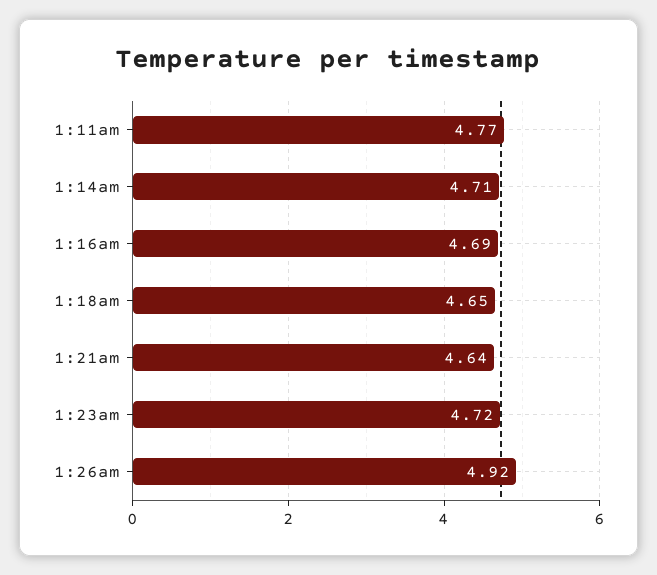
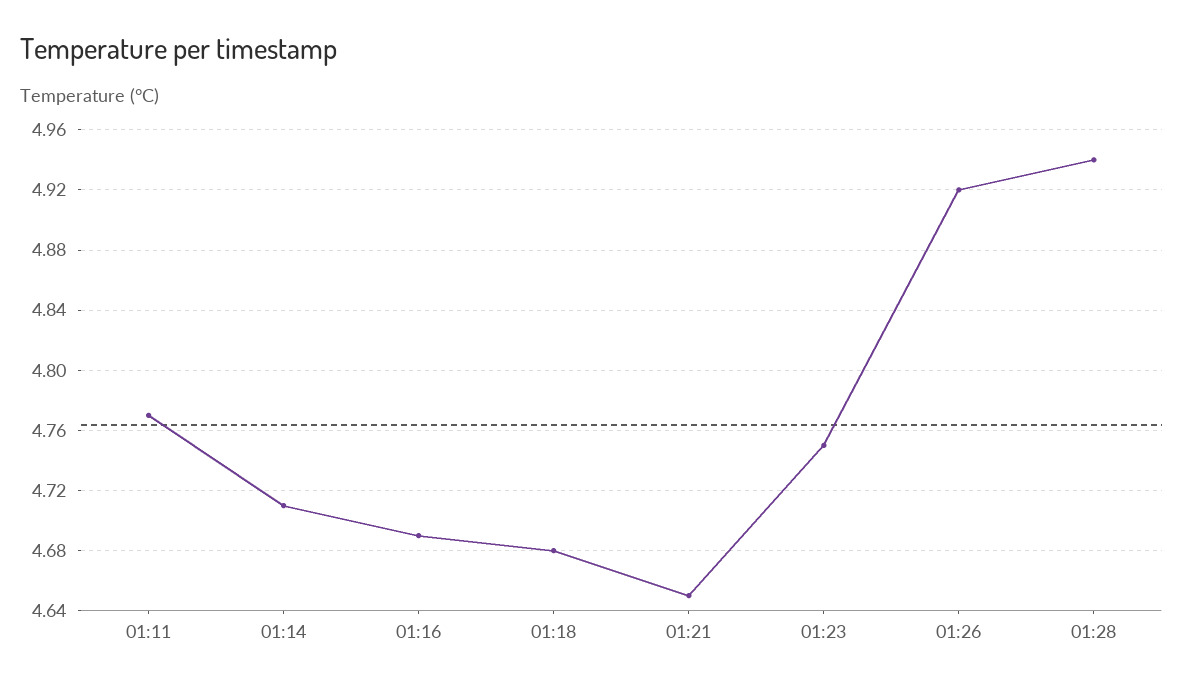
1:18am: 4.65 -> 4.68
1:21am: 4.64 -> 4.65
1:23am: 4.72 -> 4.75
01:28: none -> 4.94

